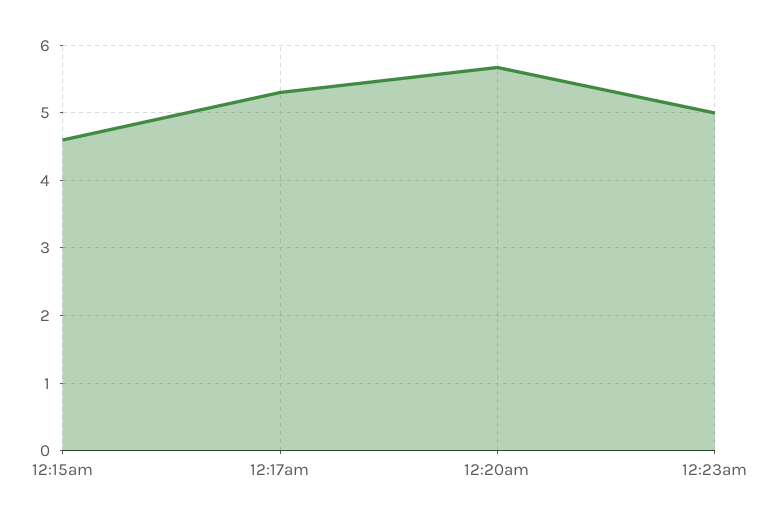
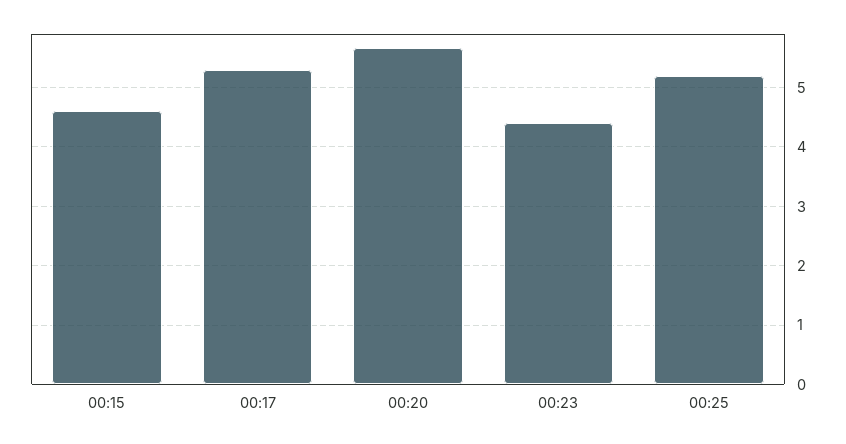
12:23am: 5 -> 4.4
00:25: none -> 5.2

